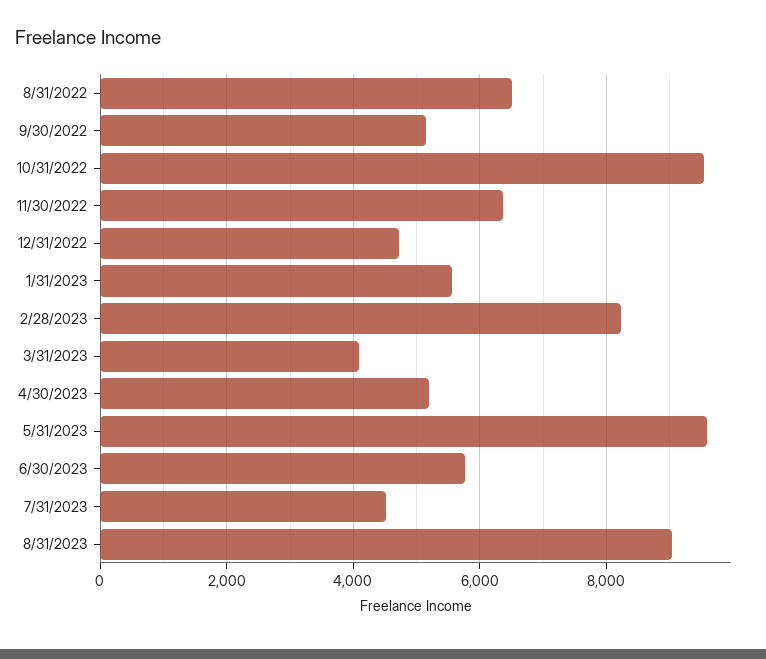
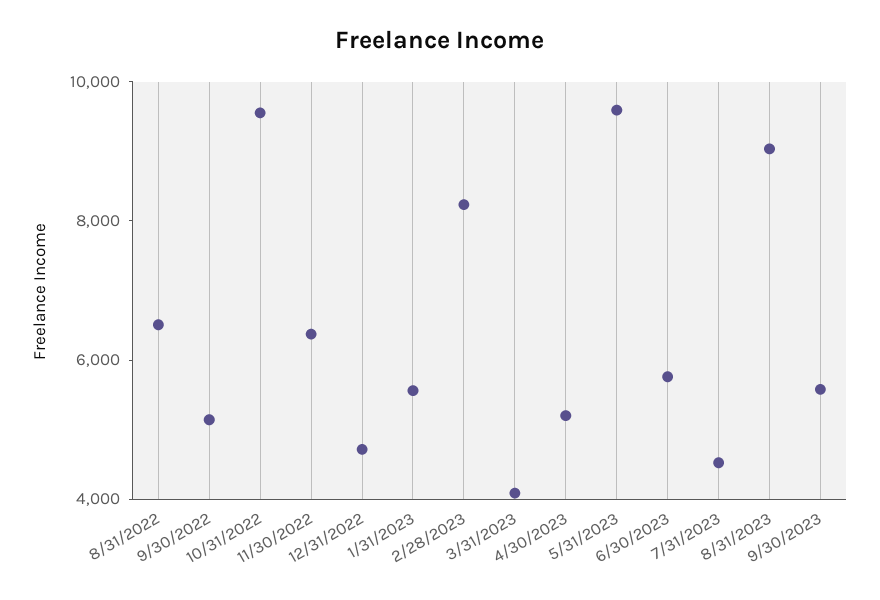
9/30/2023: none -> 5500

